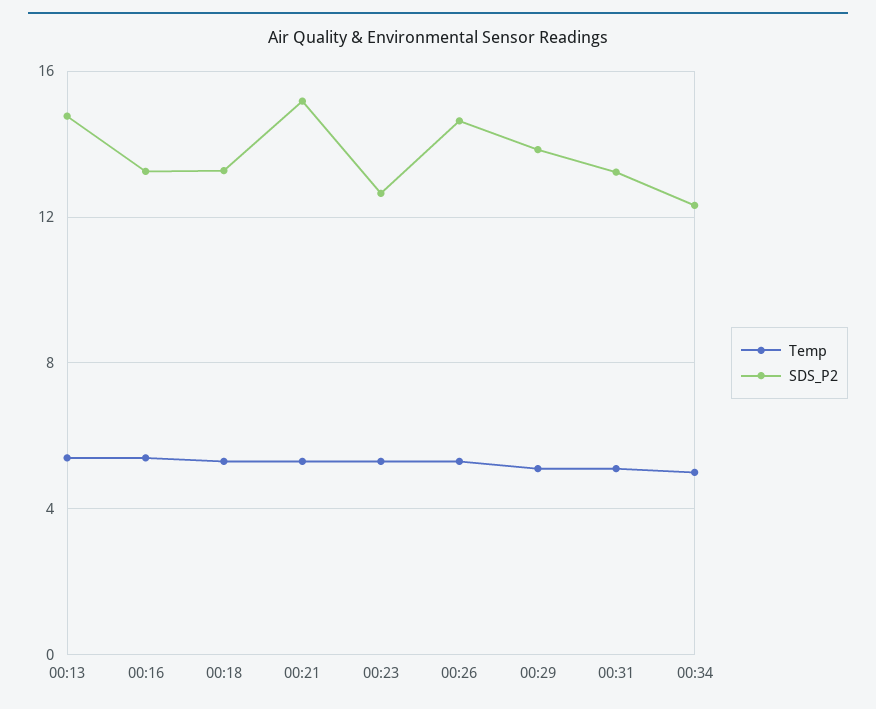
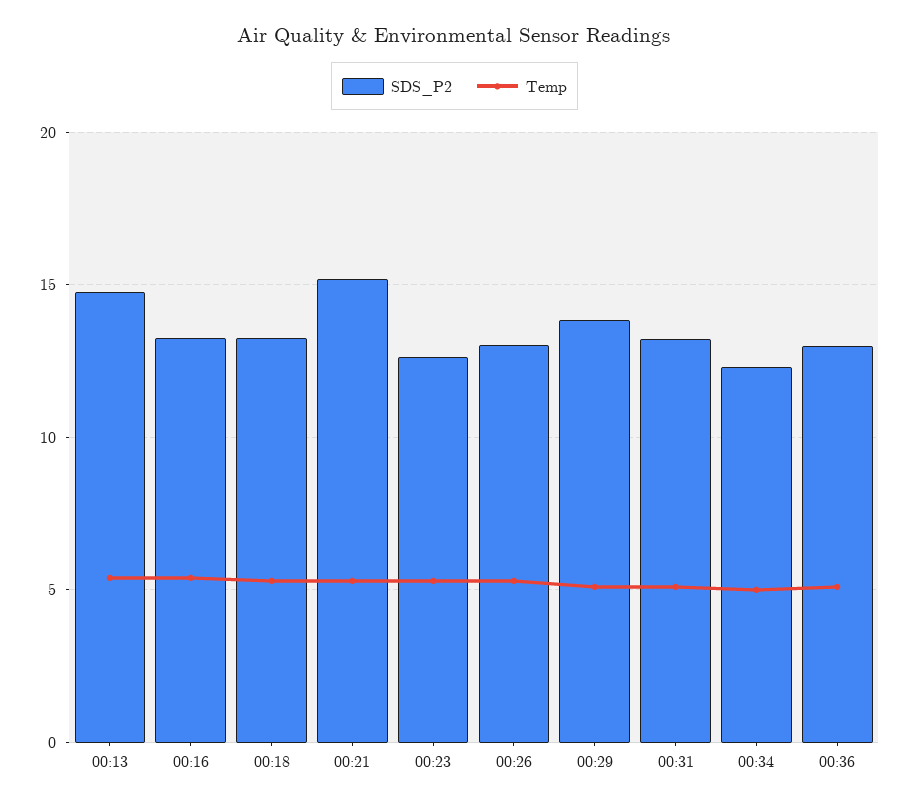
SDS_P2, 00:26: 14.5 -> 13
SDS_P2, 00:36: none -> 13
Temp, 00:36: none -> 5

